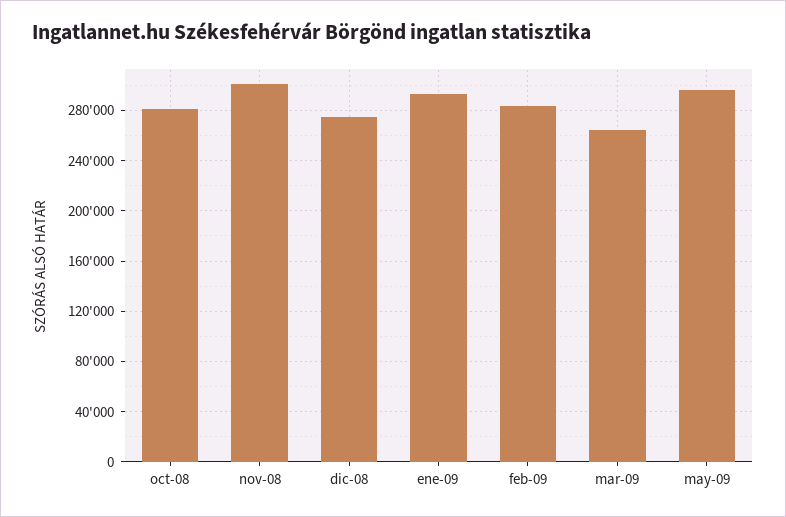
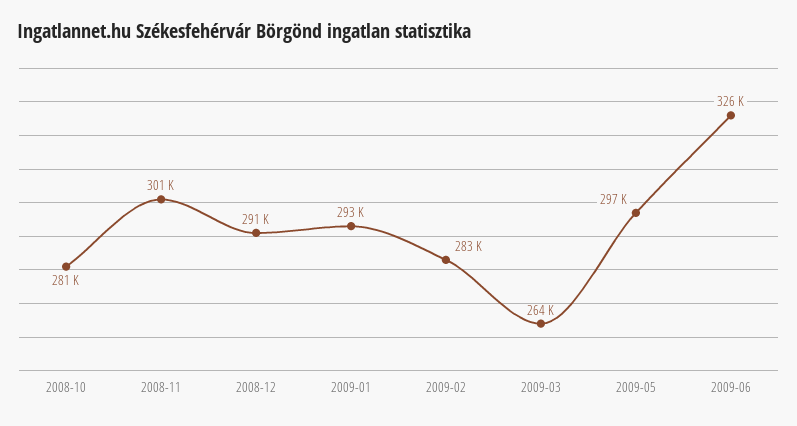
dic-08: 275000 -> 291000
2009-06: none -> 326000

